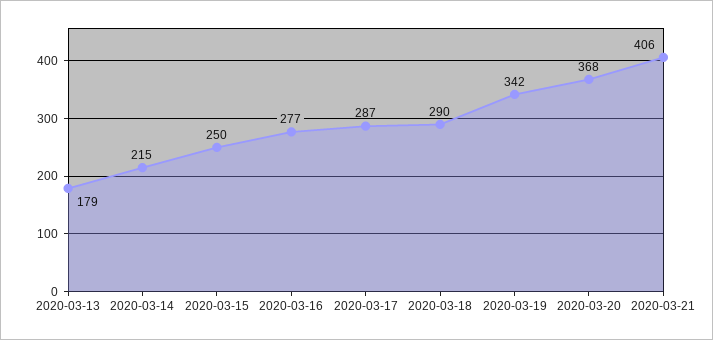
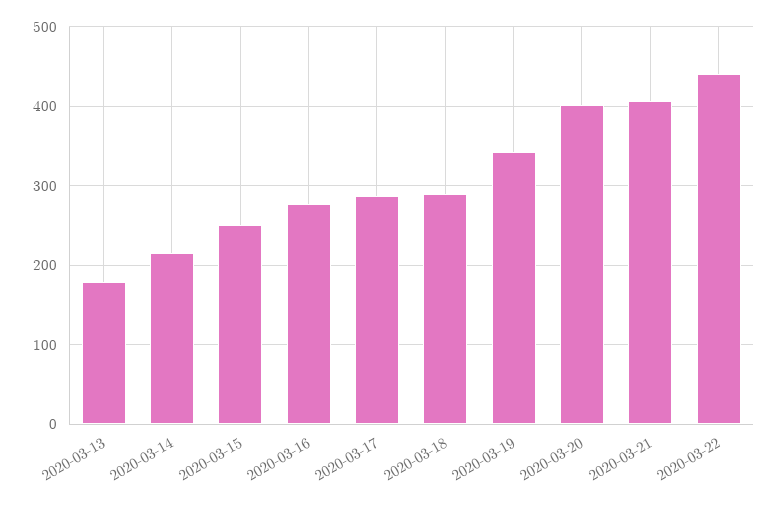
2020-03-20: 368 -> 400
2020-03-22: none -> 440

